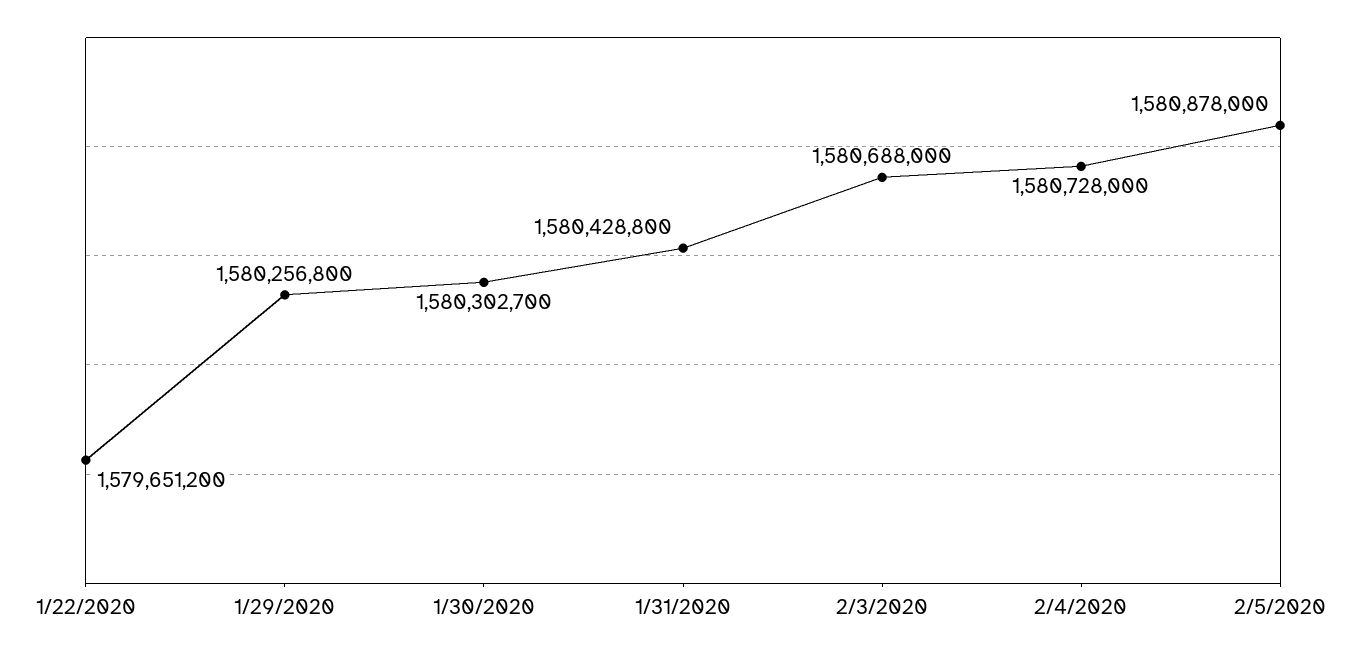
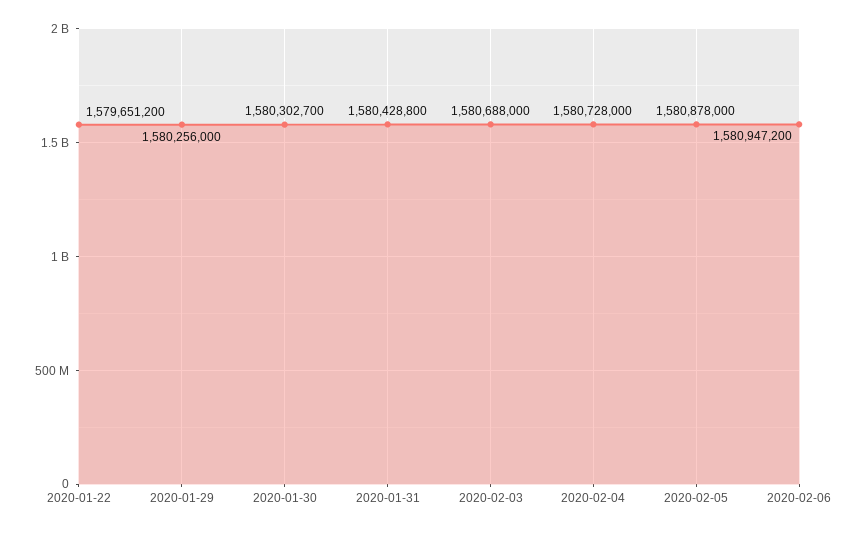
1/29/2020: 1580256800 -> 1580256000
2020-02-06: none -> 1580947200

